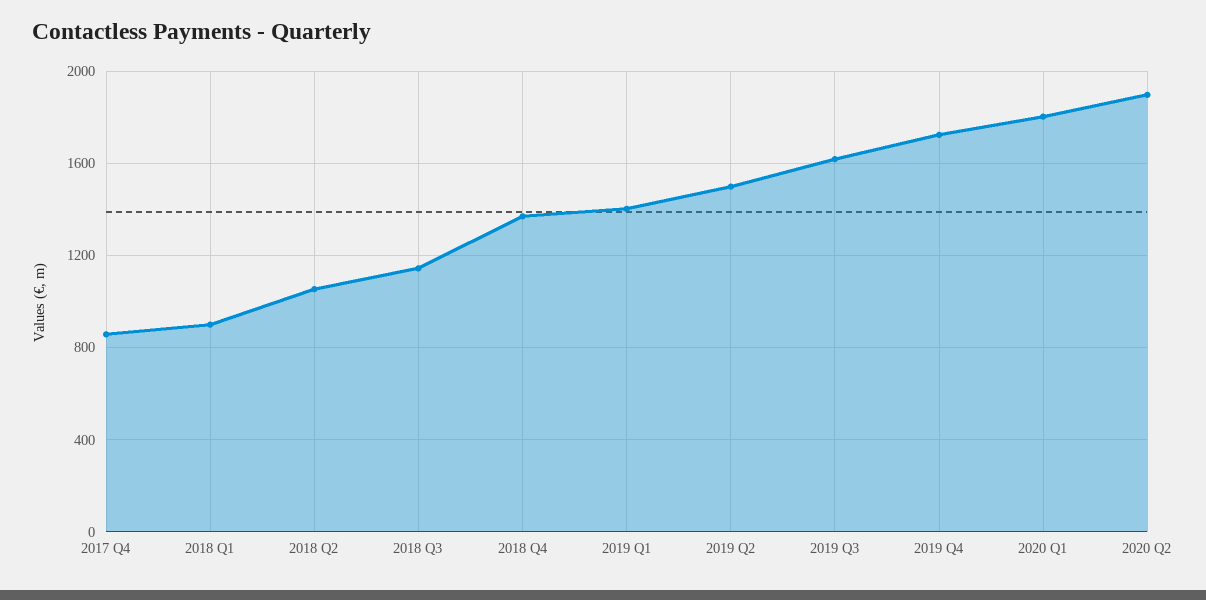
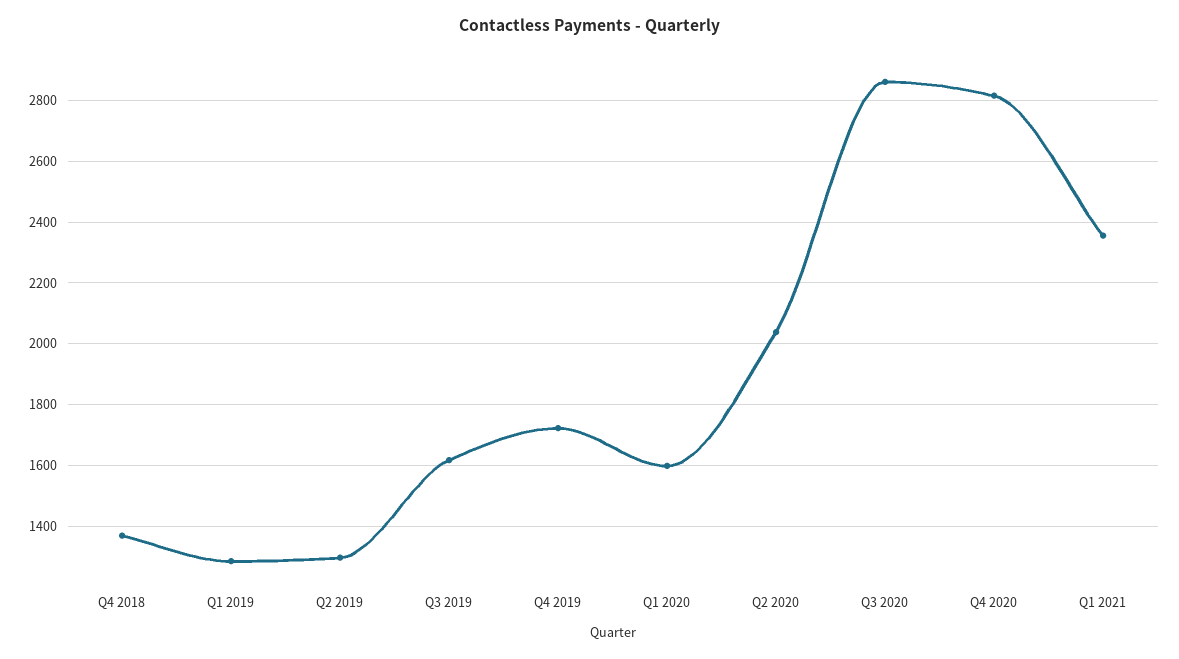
2017 Q4: 850 -> none
2018 Q1: 900 -> none
2018 Q2: 1050 -> none
2018 Q3: 1150 -> none
2019 Q1: 1400 -> 1280
2019 Q2: 1500 -> 1300
2020 Q1: 1800 -> 1600
2020 Q2: 1900 -> 2040
Q3 2020: none -> 2860
Q4 2020: none -> 2820
Q1 2021: none -> 2360

